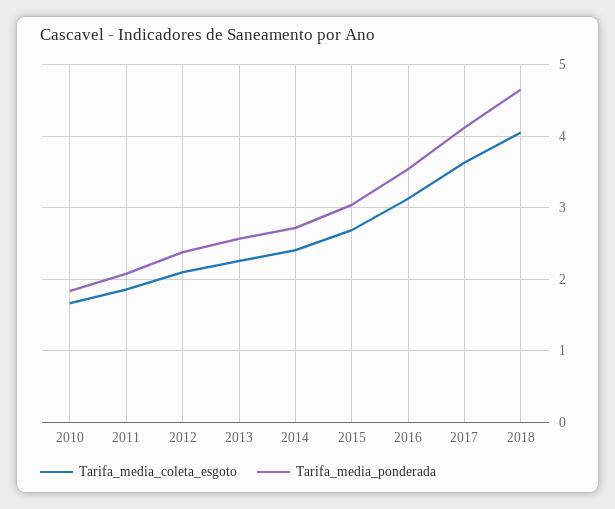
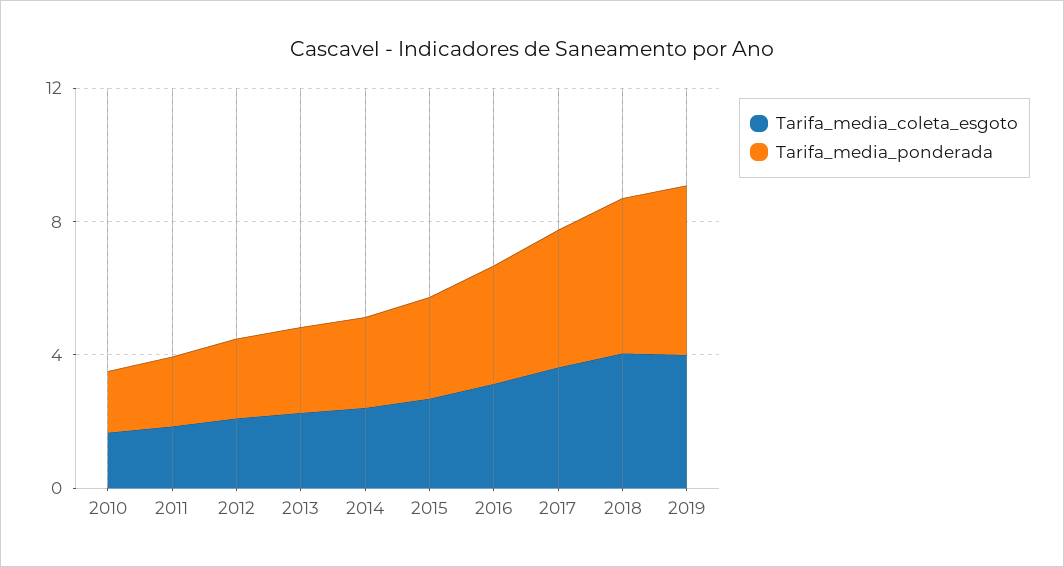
Tarifa_media_coleta_esgoto, 2019: none -> 4
Tarifa_media_ponderada, 2019: none -> 5

